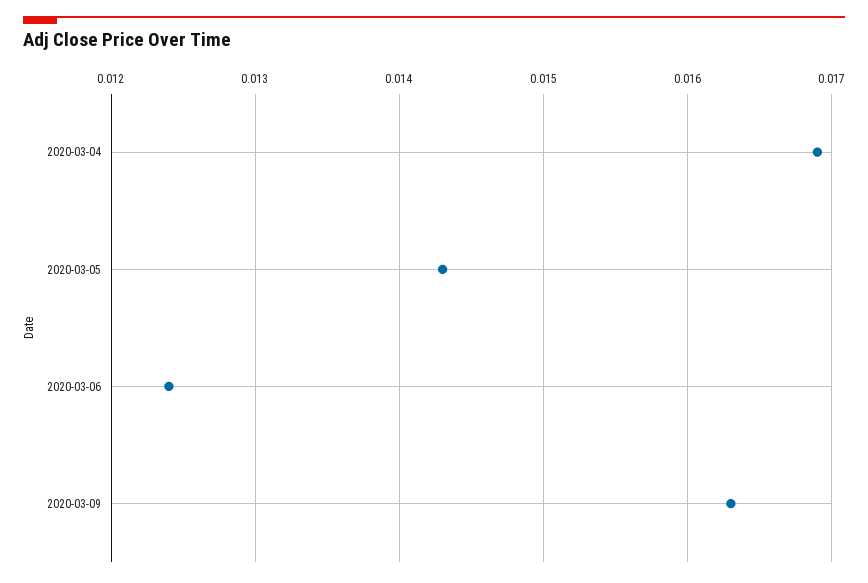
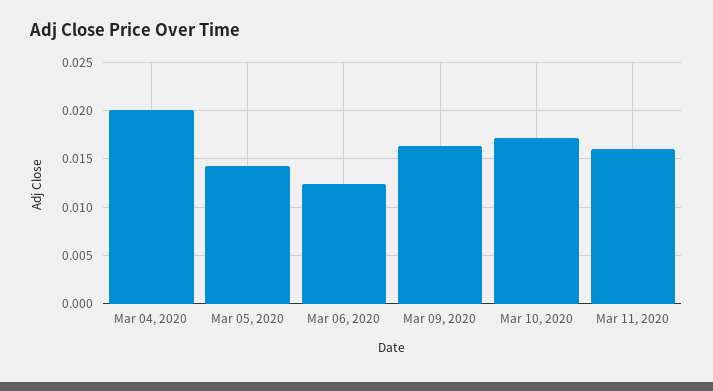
2020-03-04: 0.0169 -> 0.02
Mar 10, 2020: none -> 0.017
Mar 11, 2020: none -> 0.016

